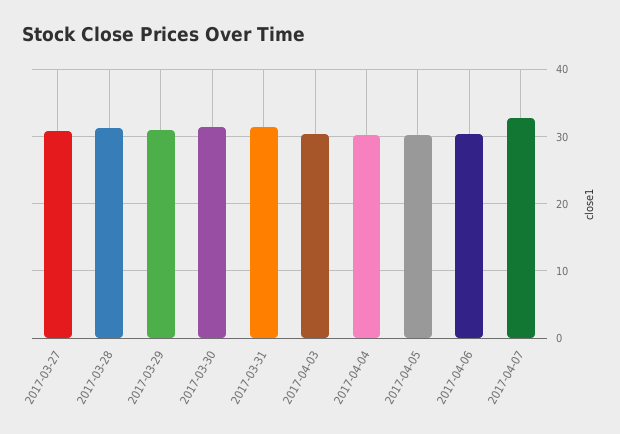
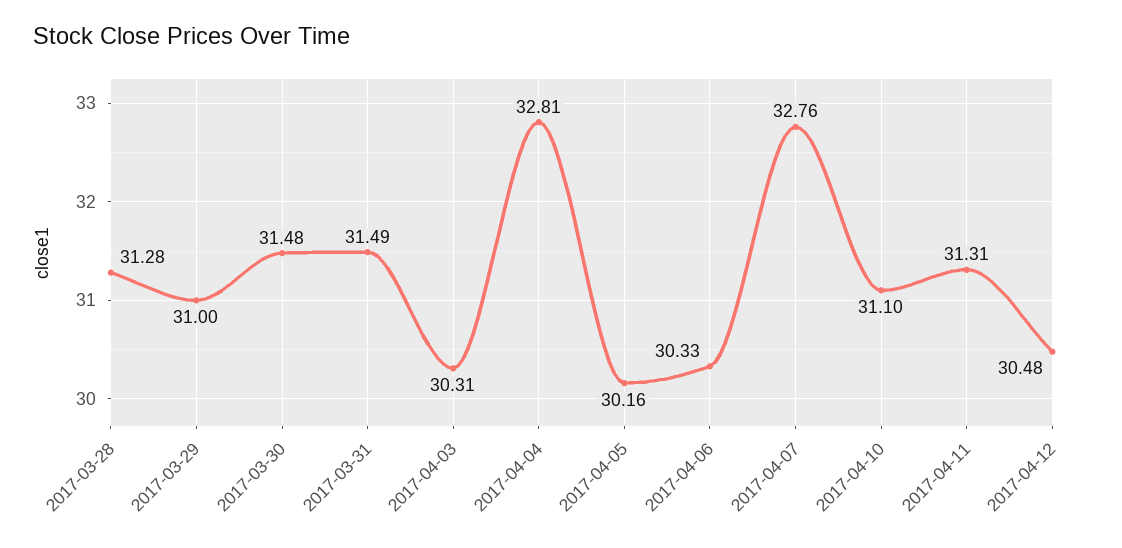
2017-03-27: 31 -> none
2017-04-04: 30 -> 32.81
2017-04-10: none -> 31.1
2017-04-11: none -> 31.31
2017-04-12: none -> 30.48

